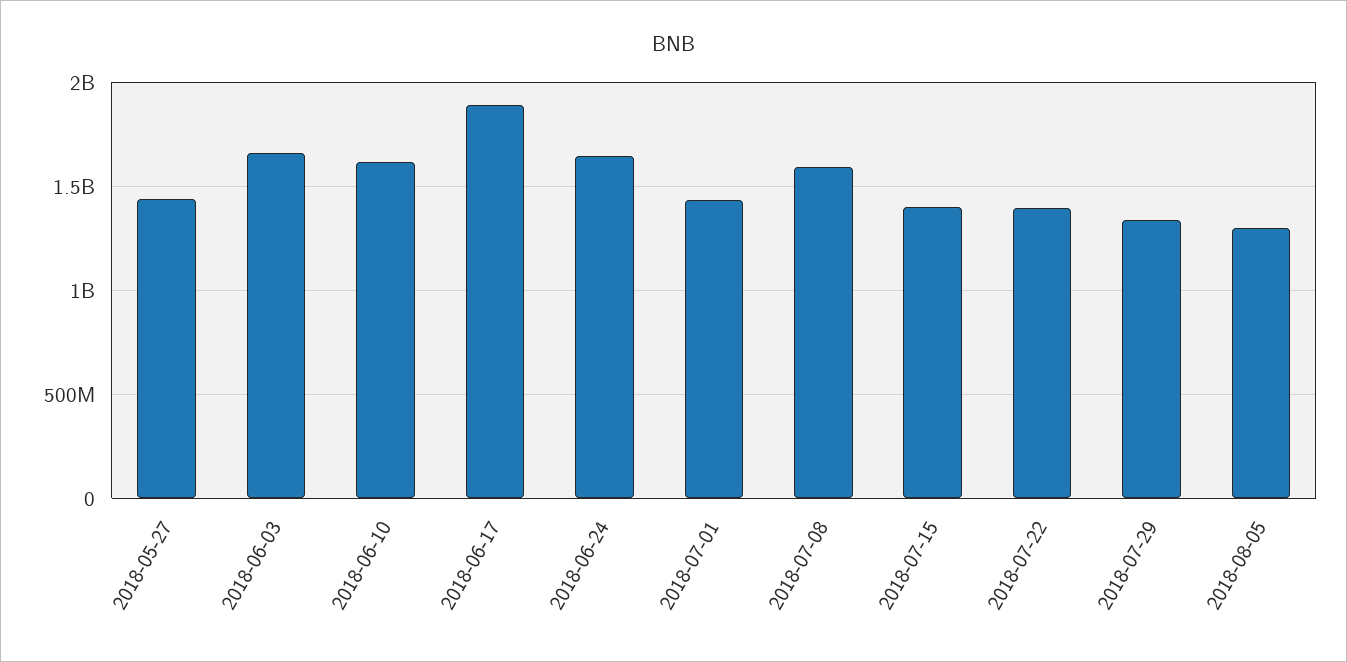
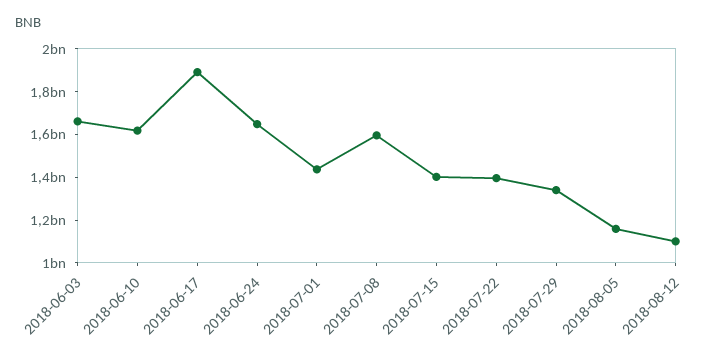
2018-05-27: 1450000000 -> none
2018-08-05: 1300000000 -> 1150000000
2018-08-12: none -> 1100000000

